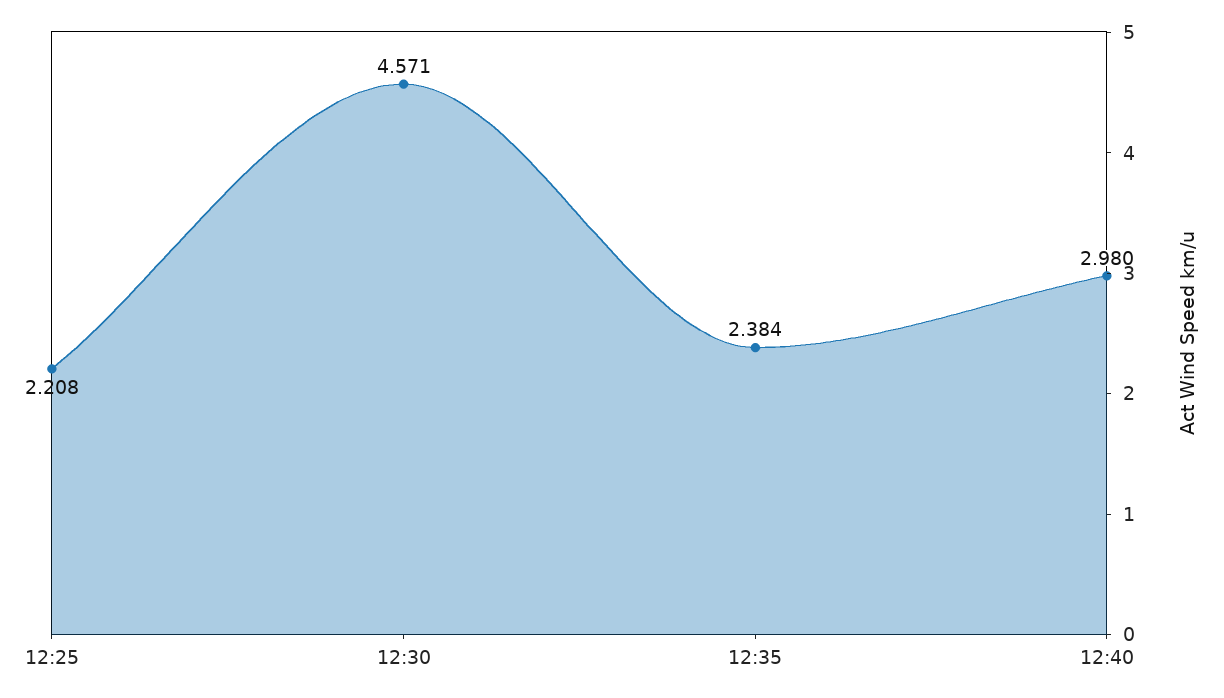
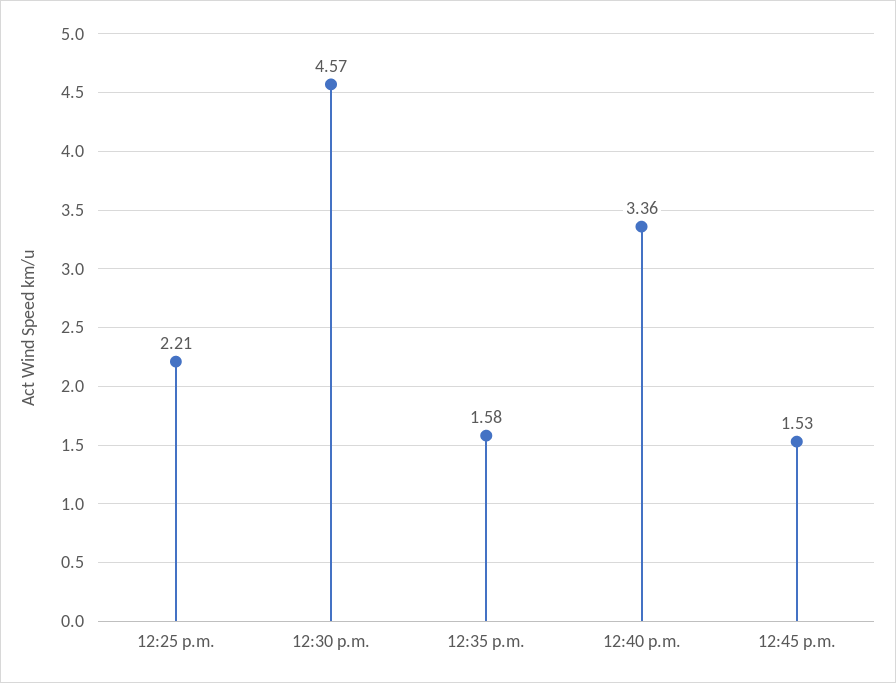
12:35: 2.384 -> 1.58
12:40: 2.98 -> 3.36
12:45 p.m.: none -> 1.53

